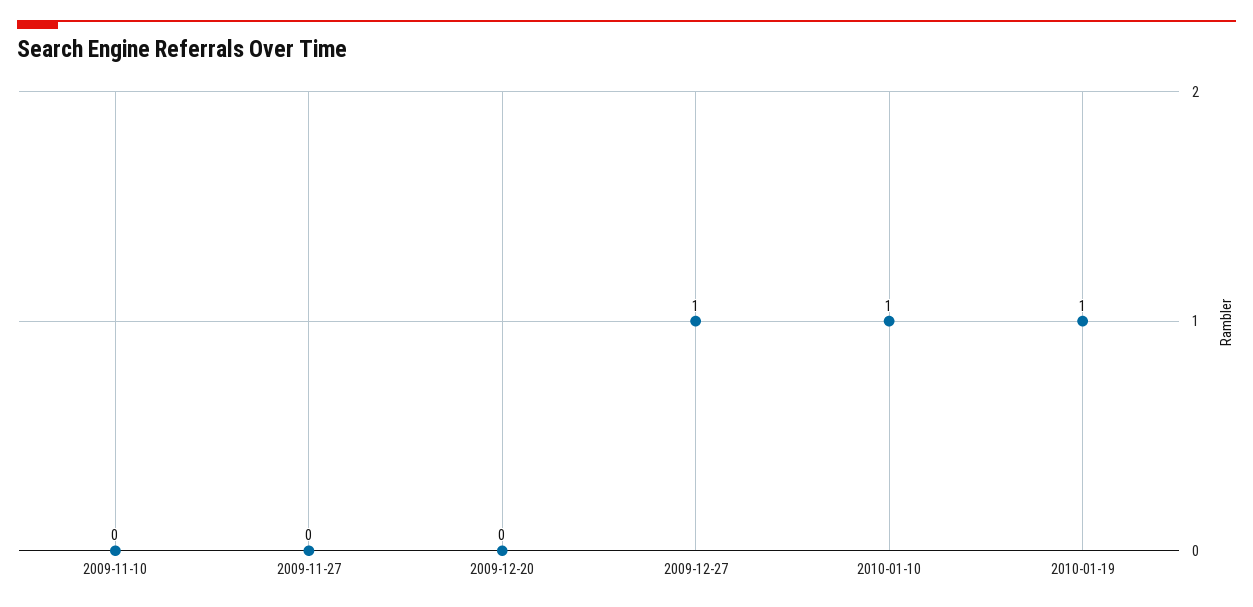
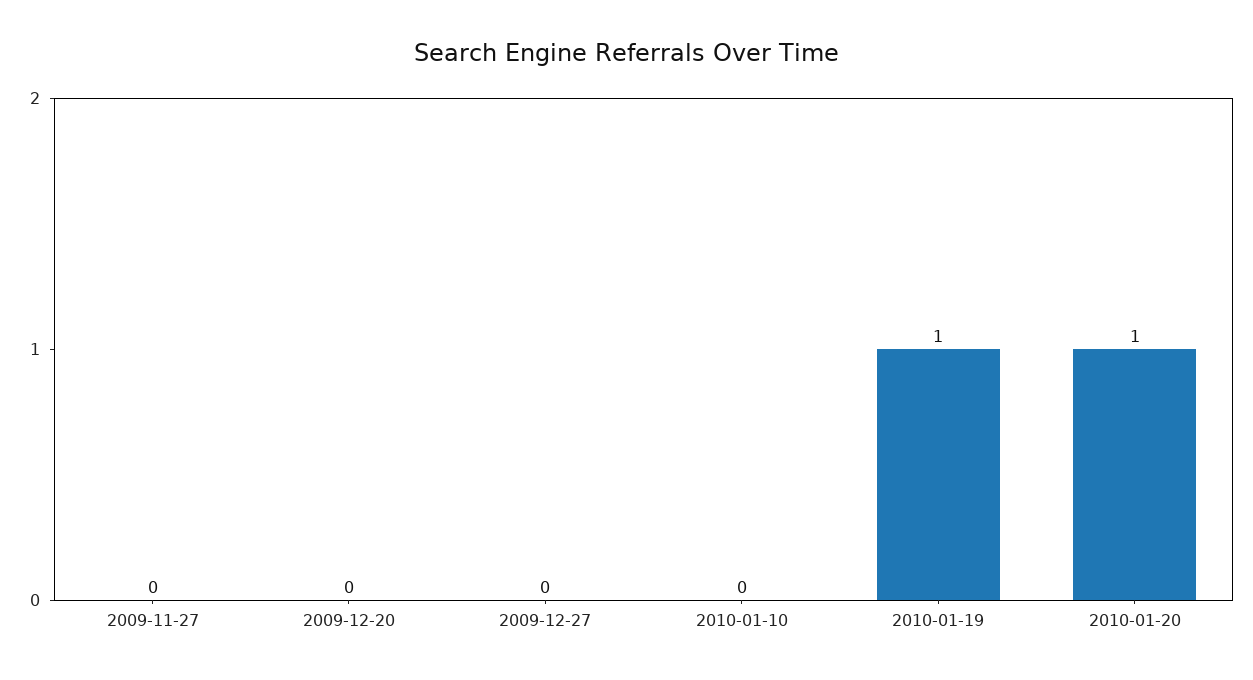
2009-11-10: 0 -> none
2009-12-27: 1 -> 0
2010-01-10: 1 -> 0
2010-01-20: none -> 1

